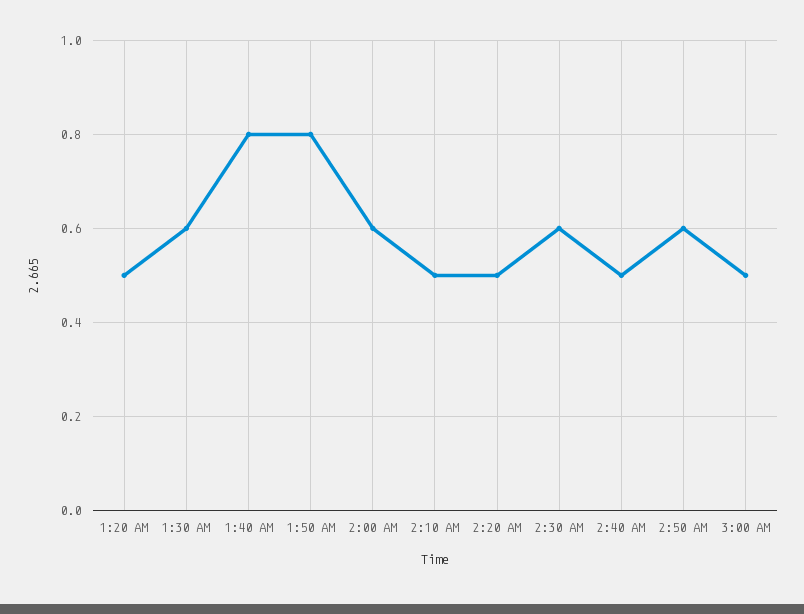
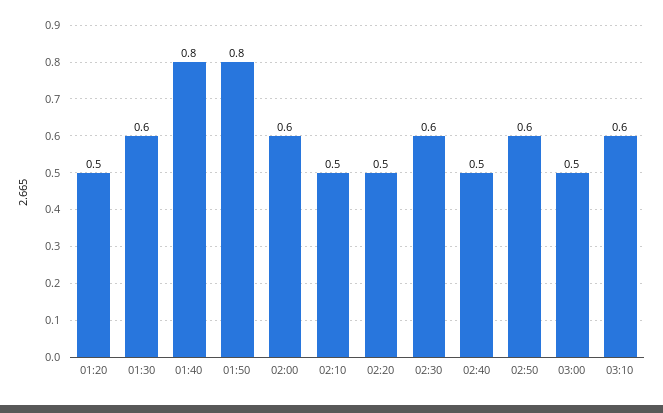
03:10: none -> 0.6

